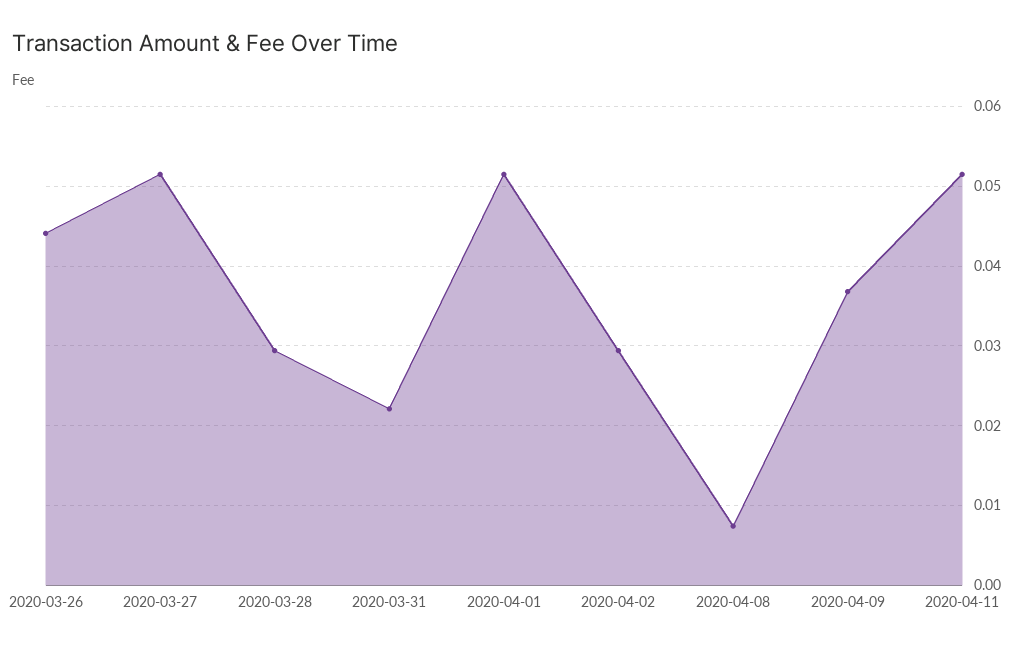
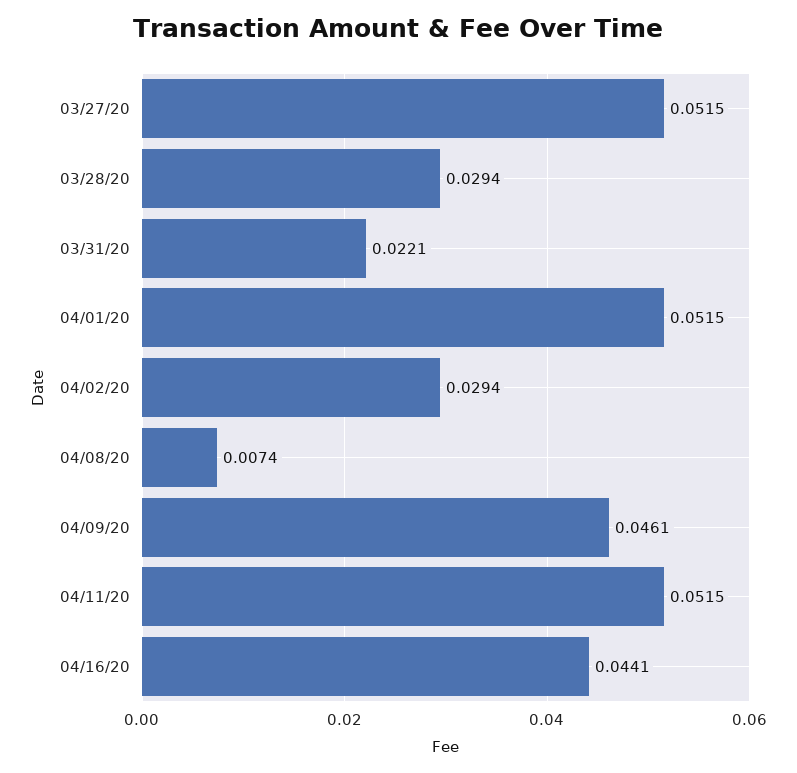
2020-03-26: 0.044 -> none
2020-04-09: 0.037 -> 0.0461
04/16/20: none -> 0.0441

